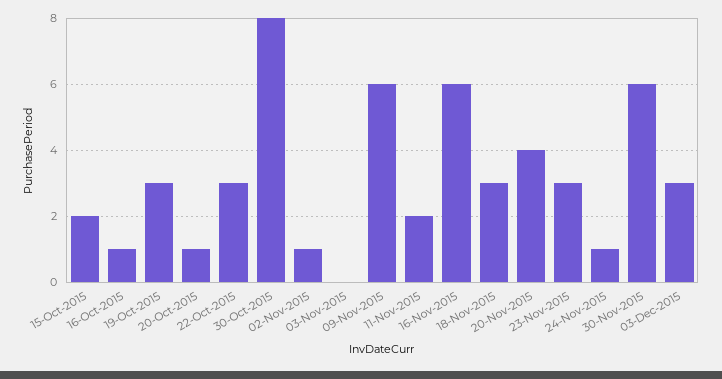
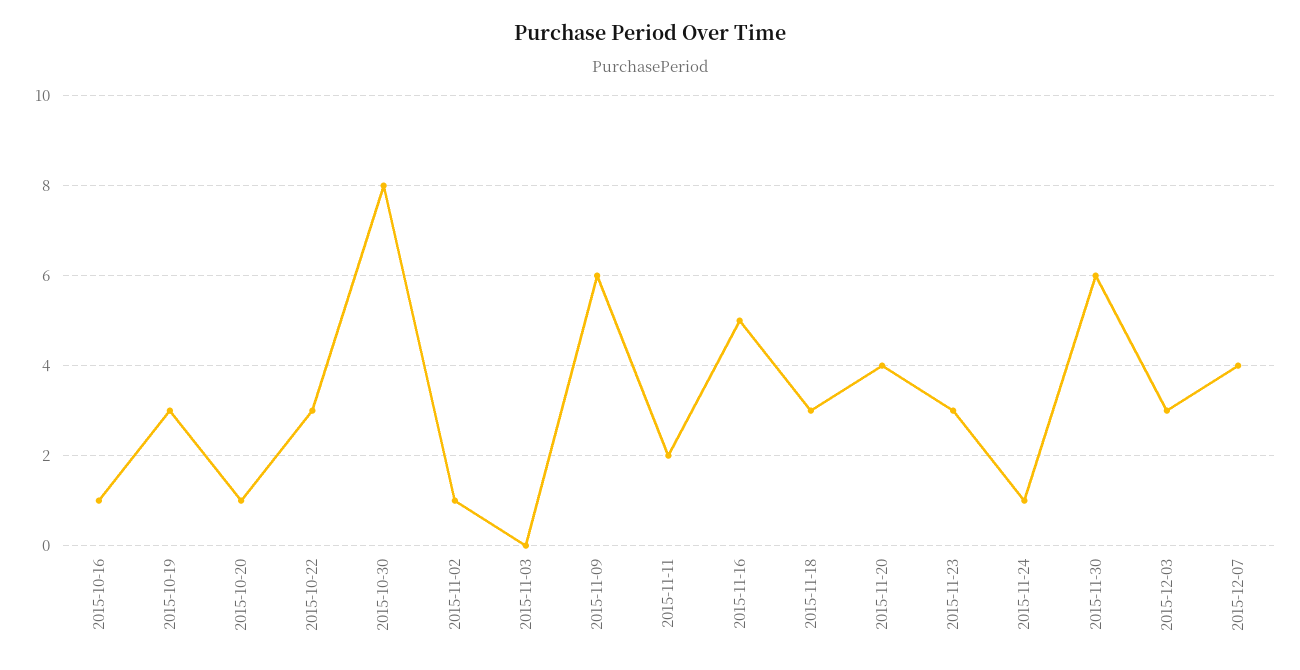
15-Oct-2015: 2 -> none
16-Nov-2015: 6 -> 5
2015-12-07: none -> 4

